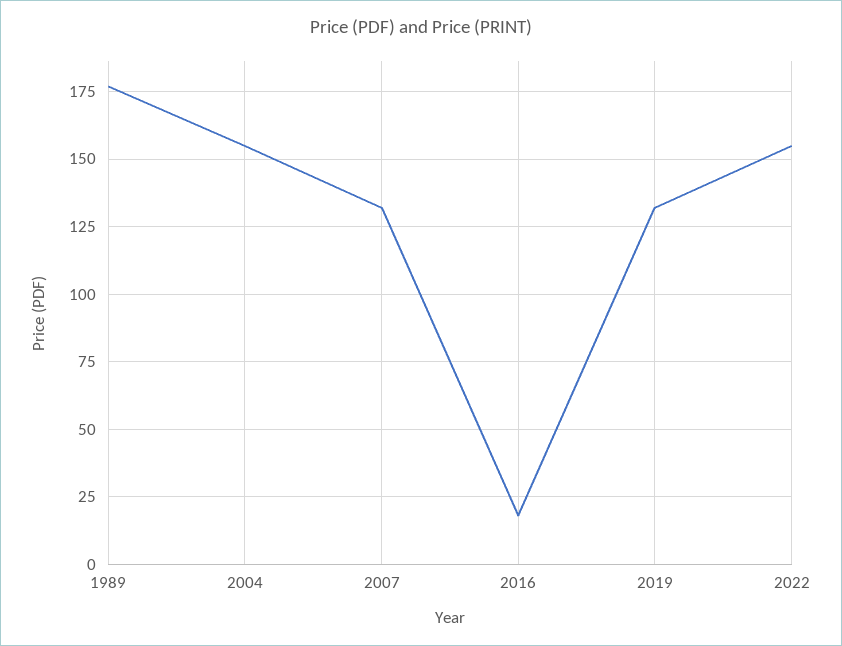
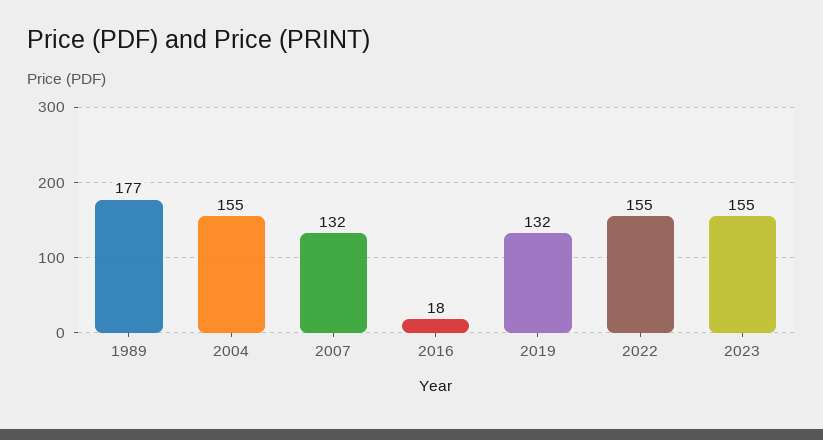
2023: none -> 155

